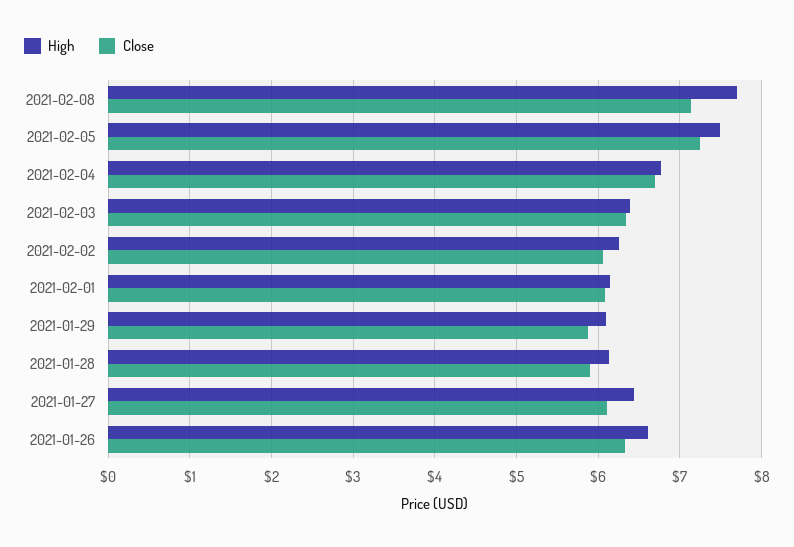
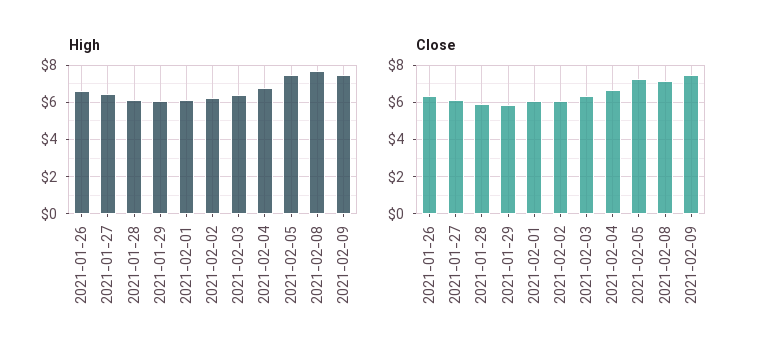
High, 2021-02-09: none -> 7.5
Close, 2021-02-09: none -> 7.5

